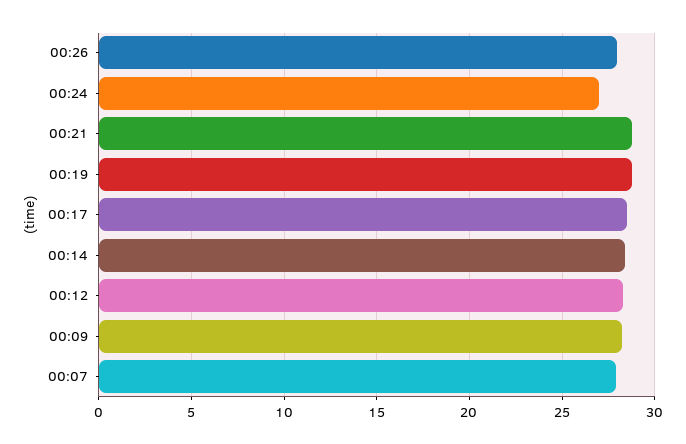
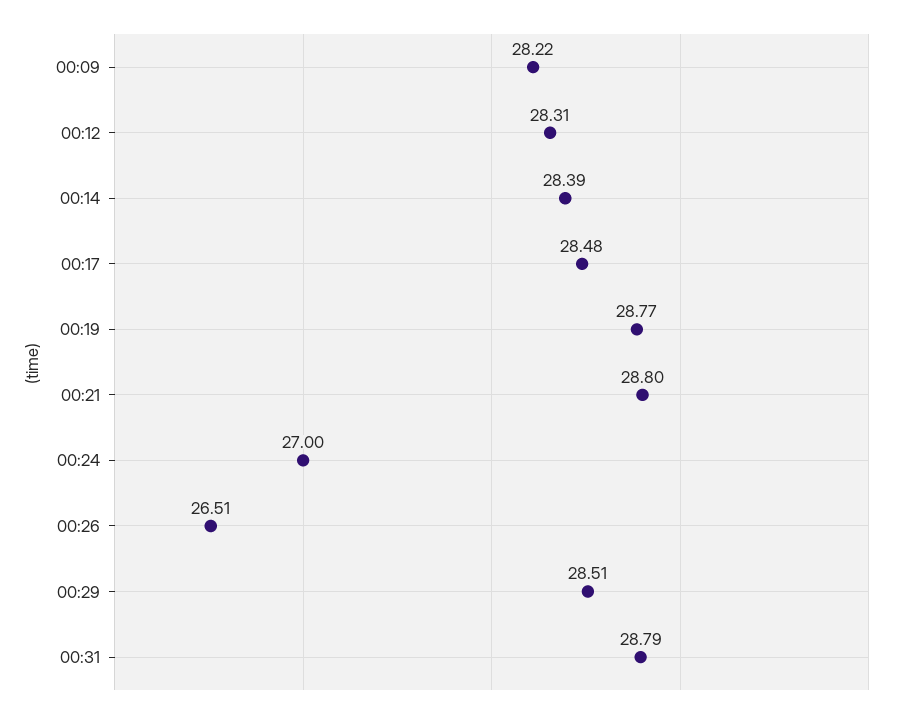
00:26: 28 -> 26.51
00:07: 28 -> none
00:29: none -> 28.51
00:31: none -> 28.79

